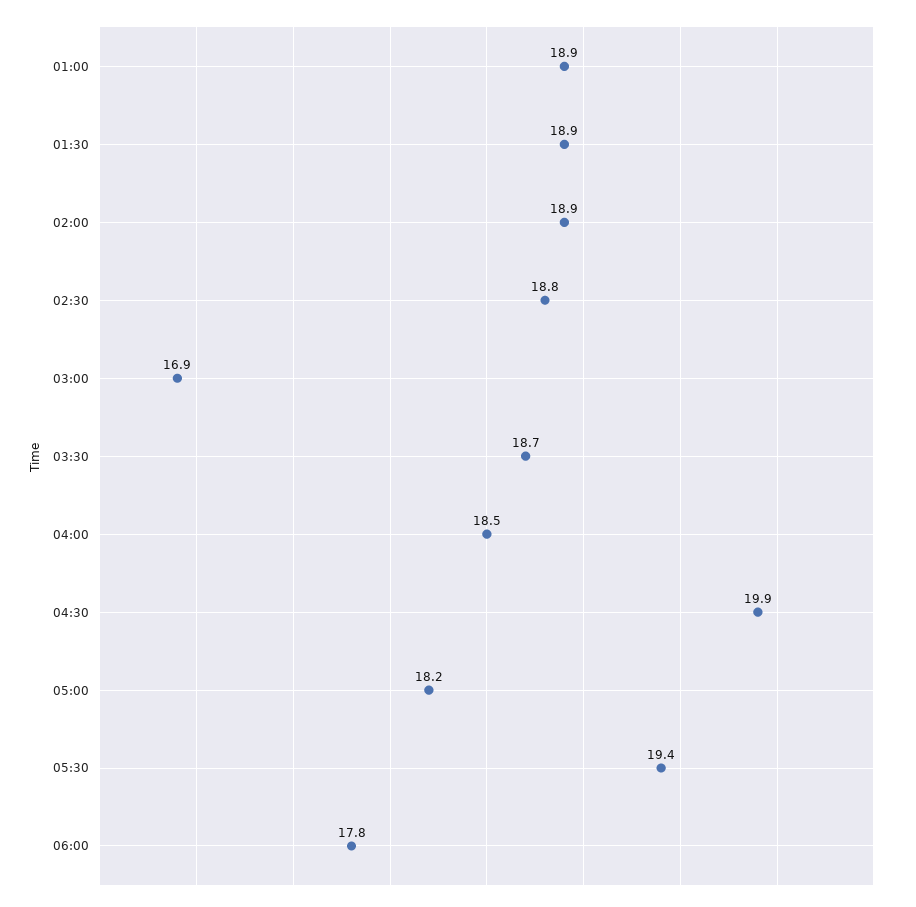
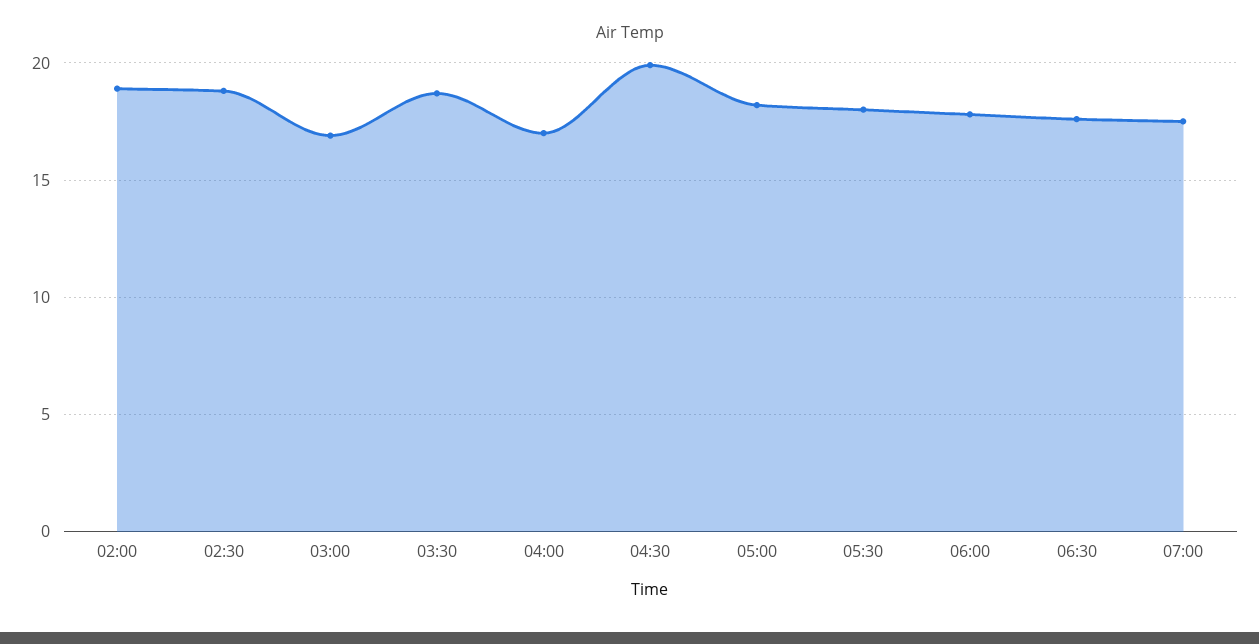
01:00: 18.9 -> none
01:30: 18.9 -> none
04:00: 18.5 -> 17
05:30: 19.4 -> 18
06:30: none -> 17.5
07:00: none -> 17.5

